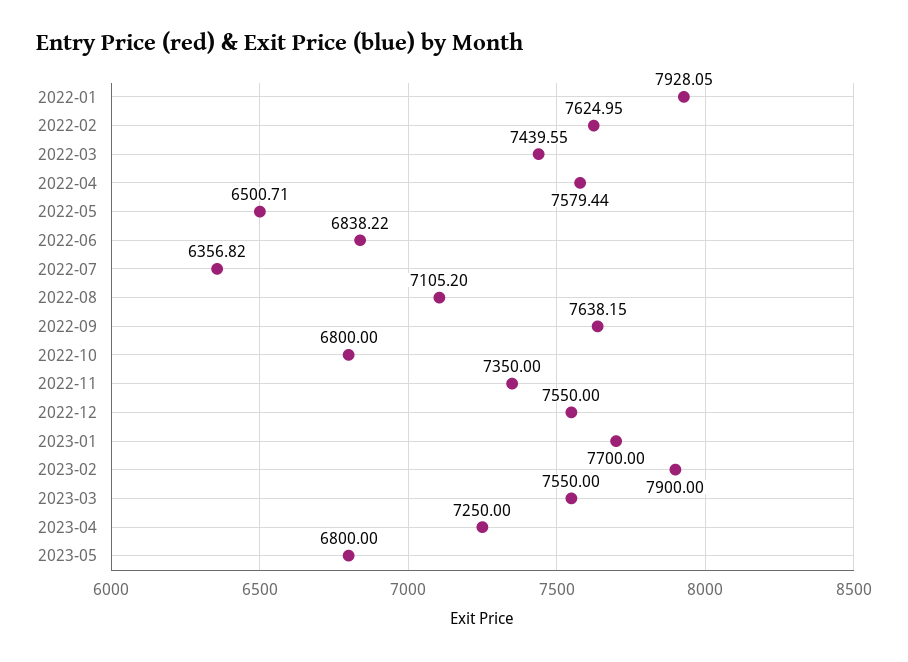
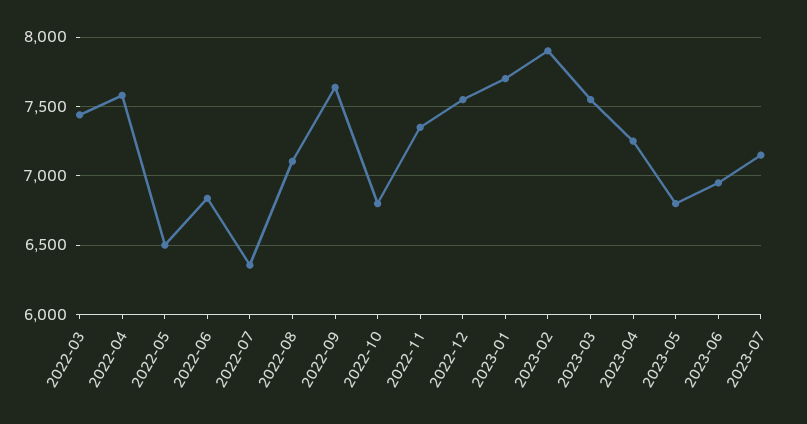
2022-01: 7928.05 -> none
2022-02: 7624.95 -> none
2023-06: none -> 6950
2023-07: none -> 7150

